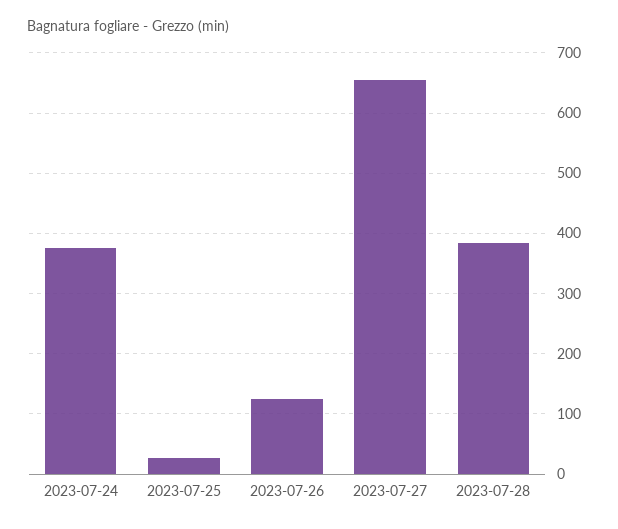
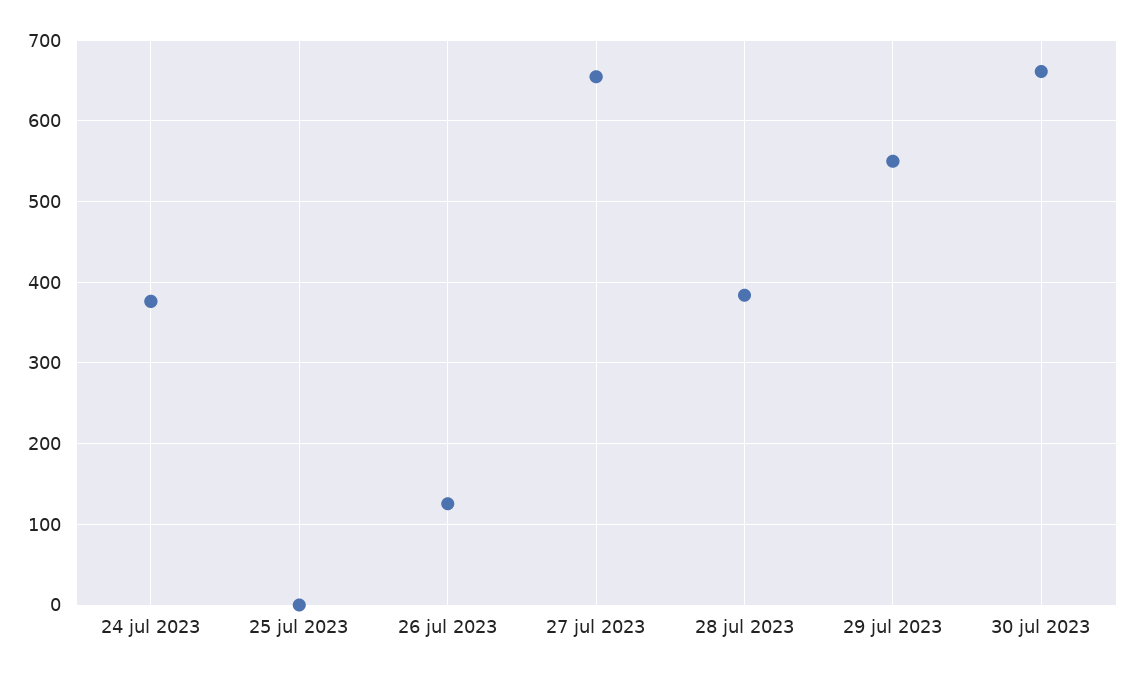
2023-07-25: 30 -> 0
29 jul 2023: none -> 550
30 jul 2023: none -> 660

